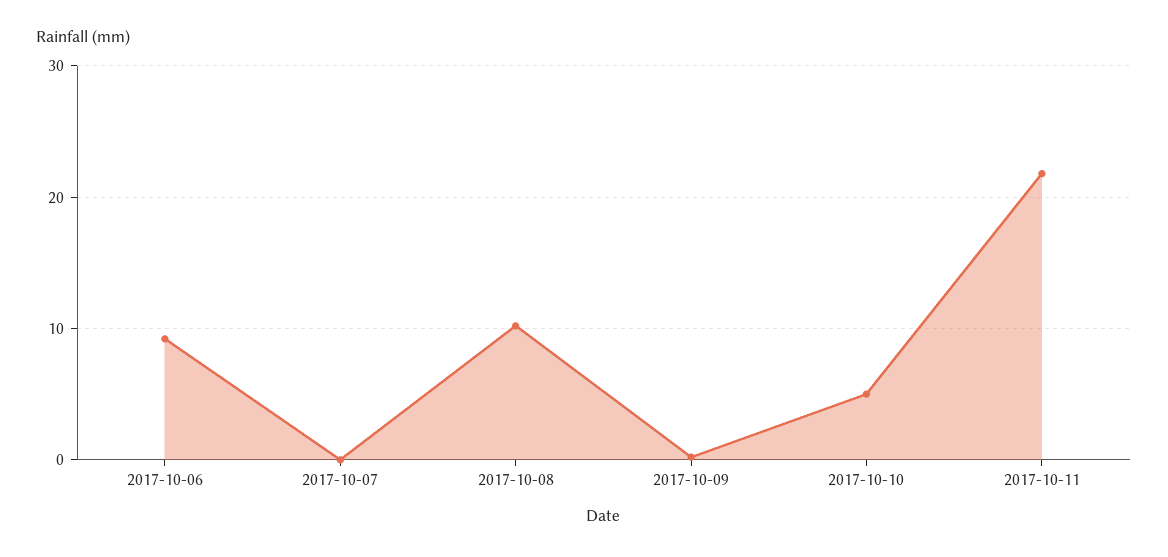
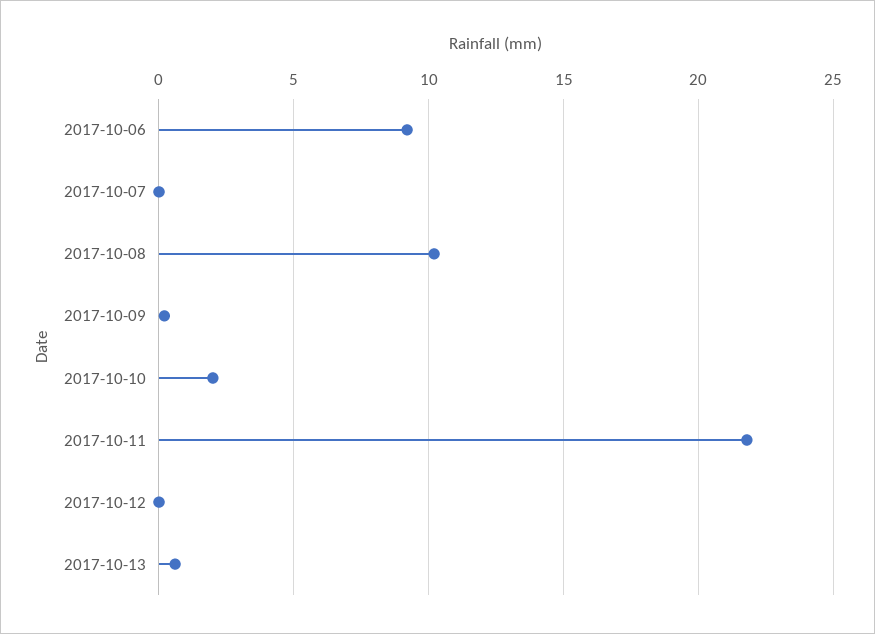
2017-10-10: 5 -> 2
2017-10-12: none -> 0
2017-10-13: none -> 0.5

